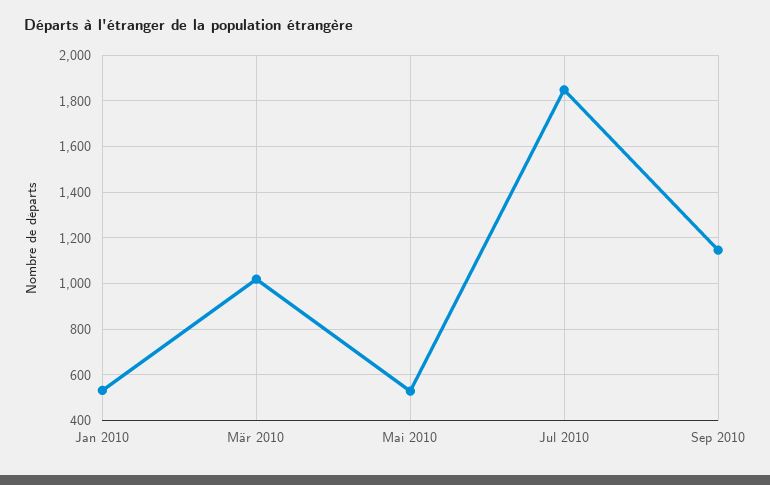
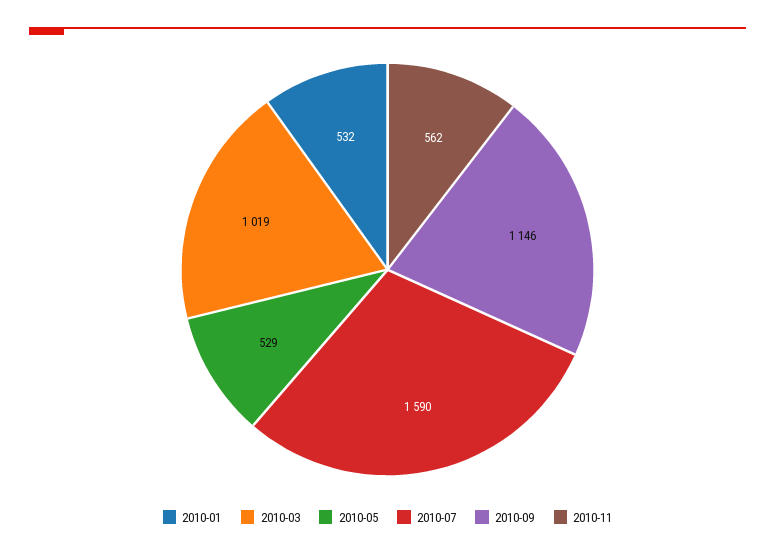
Jul 2010: 1850 -> 1590
2010-11: none -> 562

